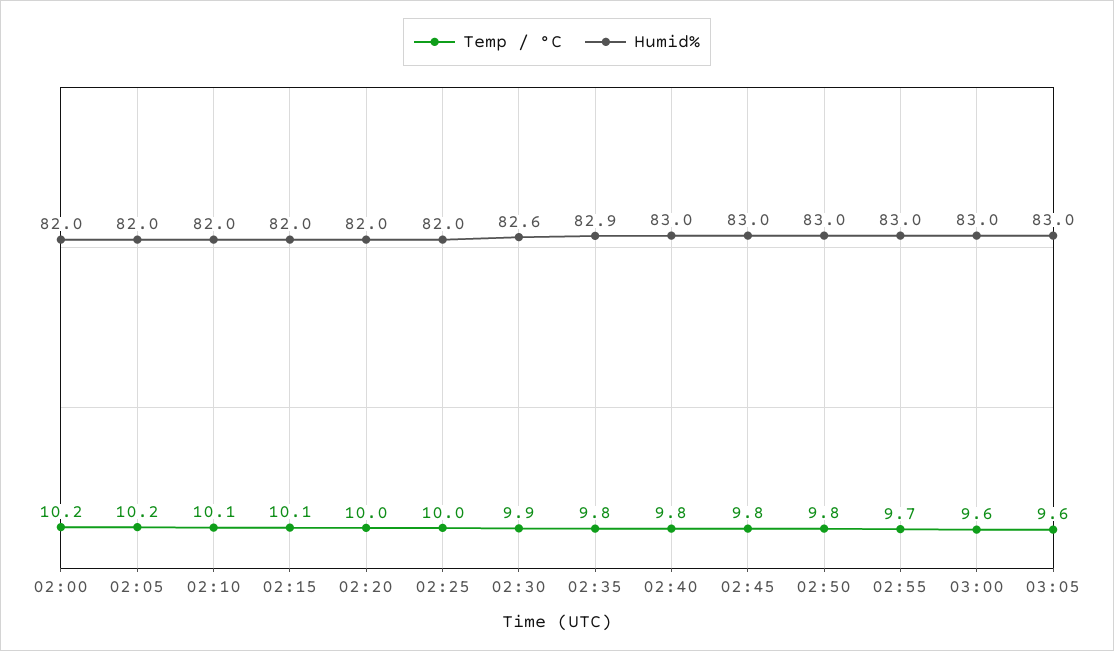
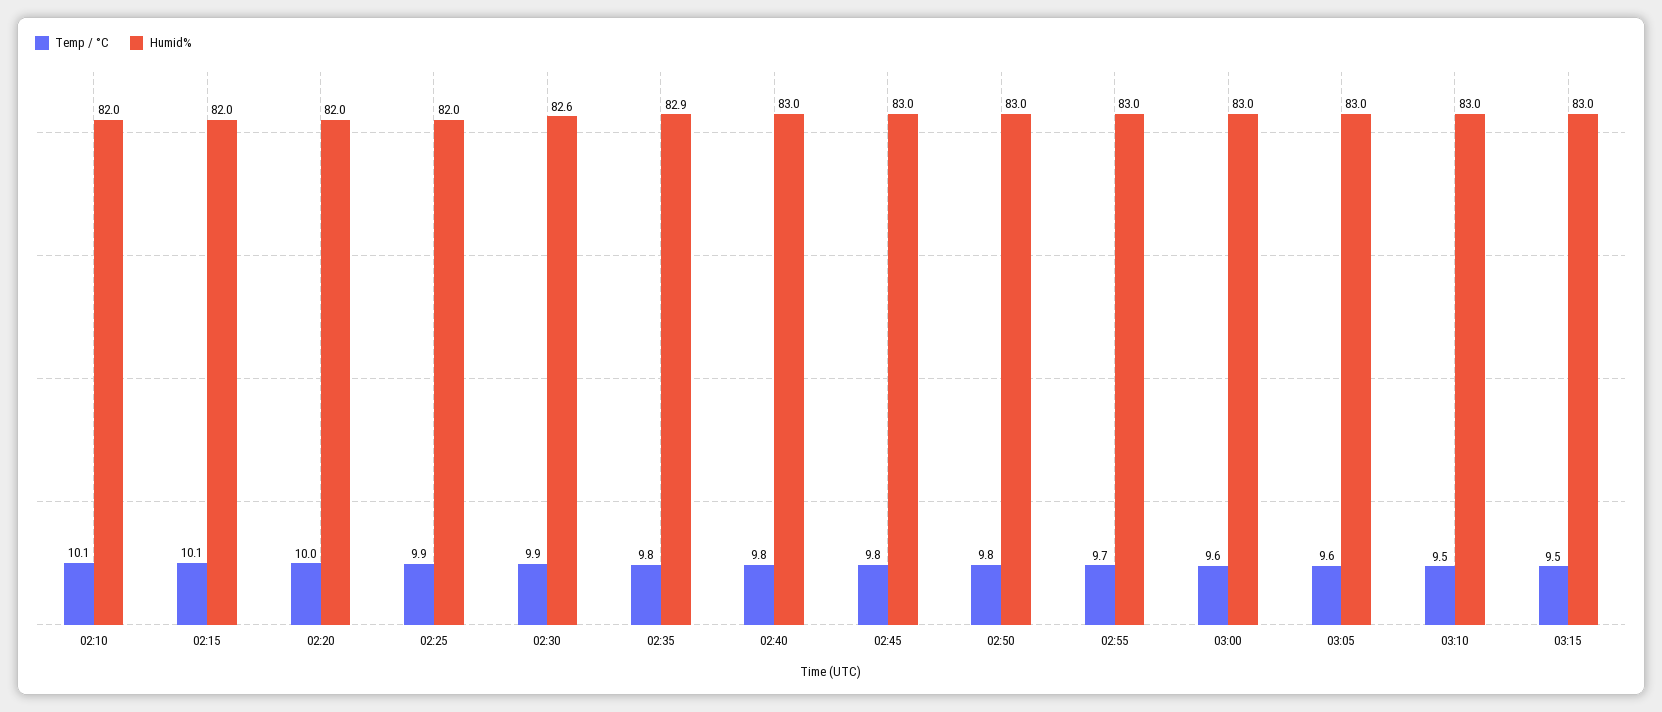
Temp / °C, 02:00: 10.2 -> none
Humid%, 02:00: 82 -> none
Temp / °C, 02:05: 10.2 -> none
Humid%, 02:05: 82 -> none
Temp / °C, 02:25: 10 -> 9.9
Temp / °C, 03:10: none -> 9.5
Humid%, 03:10: none -> 83
Temp / °C, 03:15: none -> 9.5
Humid%, 03:15: none -> 83

